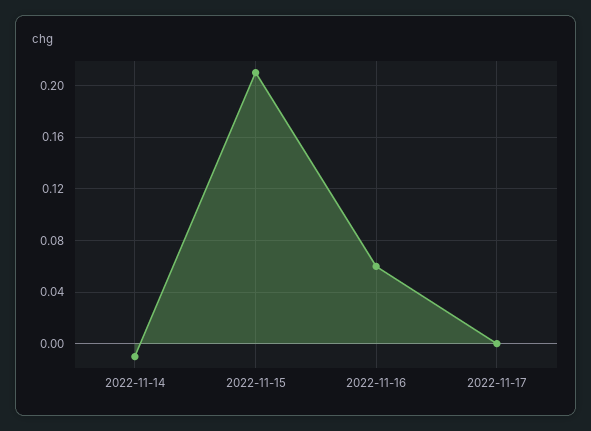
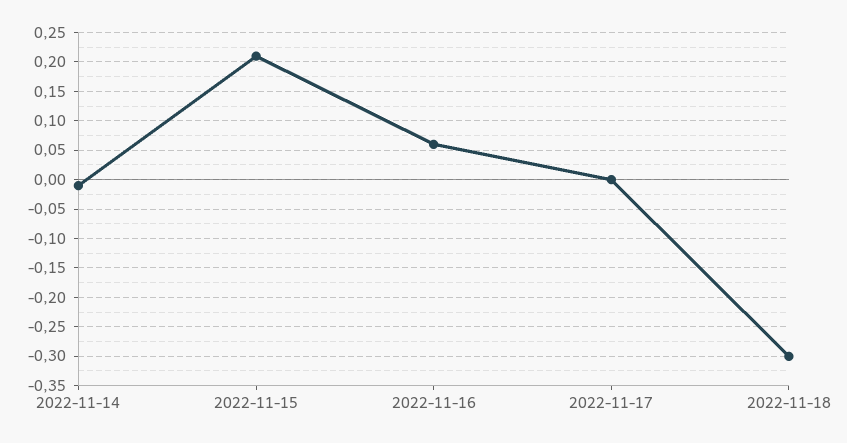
2022-11-18: none -> -0.3

